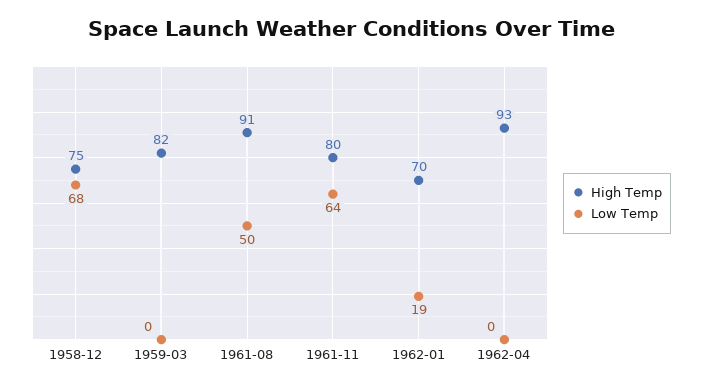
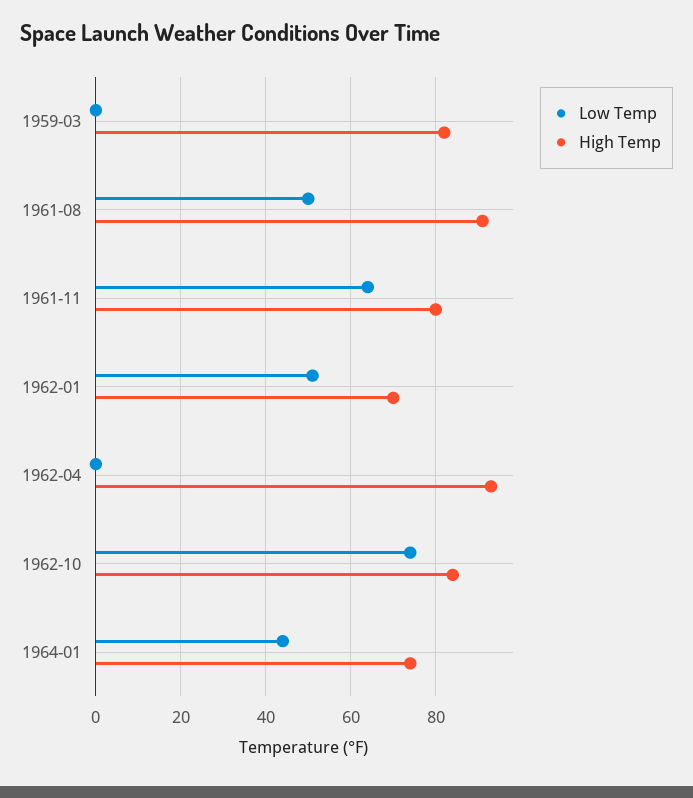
High Temp, 1958-12: 75 -> none
Low Temp, 1958-12: 68 -> none
Low Temp, 1962-01: 19 -> 50
Low Temp, 1962-10: none -> 75
High Temp, 1962-10: none -> 85
Low Temp, 1964-01: none -> 45
High Temp, 1964-01: none -> 75

